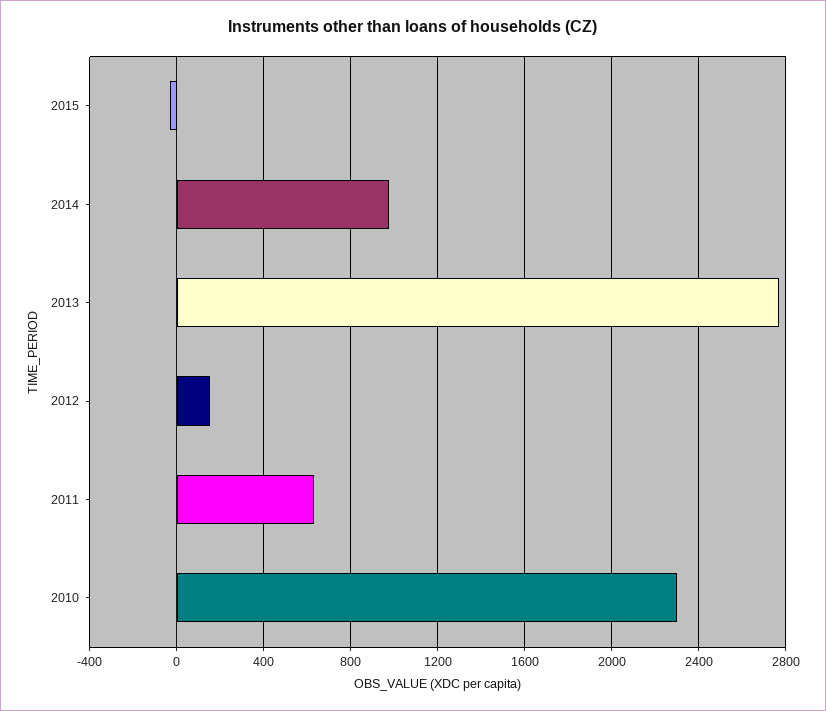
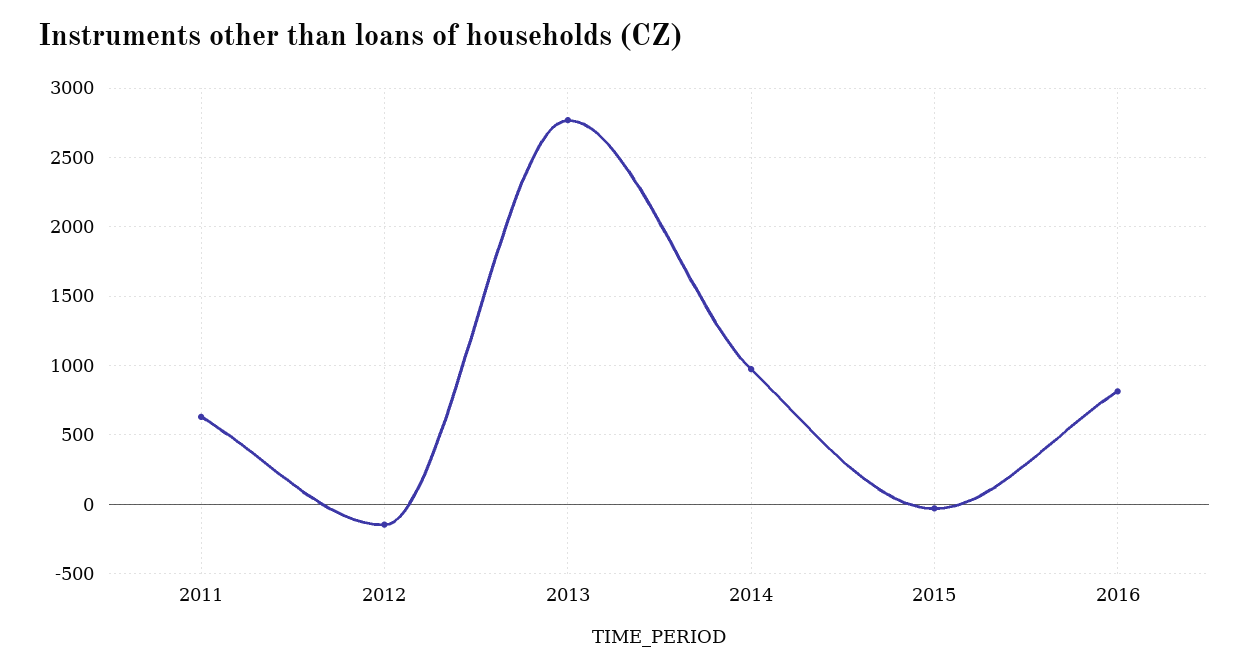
2012: 150 -> -150
2010: 2300 -> none
2016: none -> 800

